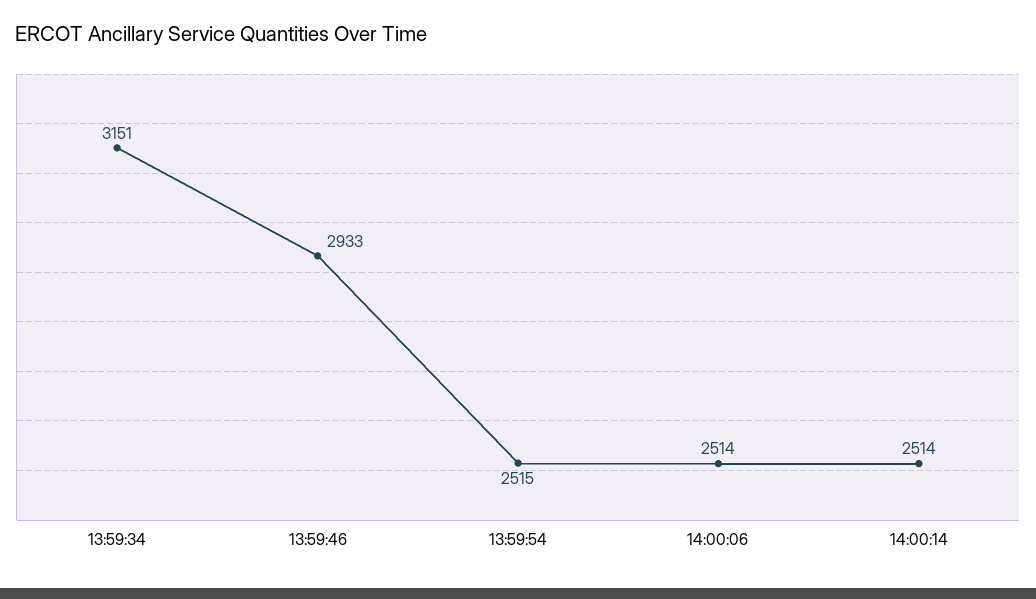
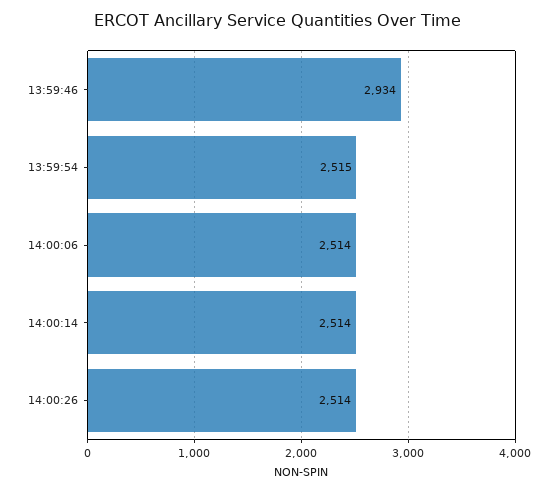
13:59:34: 3151 -> none
13:59:46: 2933 -> 2934
14:00:26: none -> 2514

